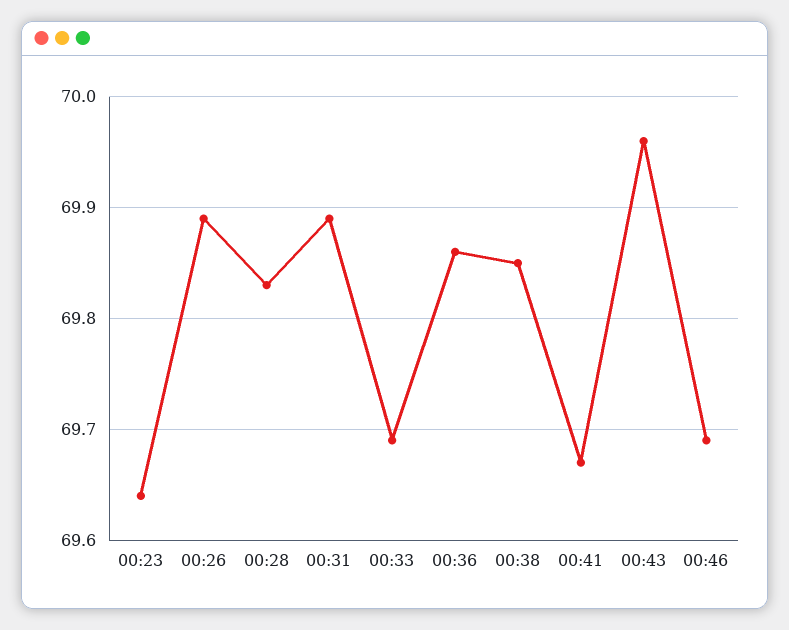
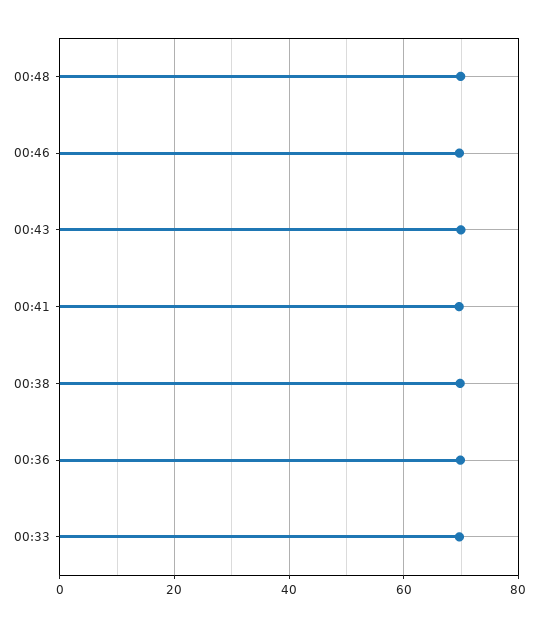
00:23: 69.64 -> none
00:26: 69.89 -> none
00:28: 69.83 -> none
00:31: 69.89 -> none
00:48: none -> 70

